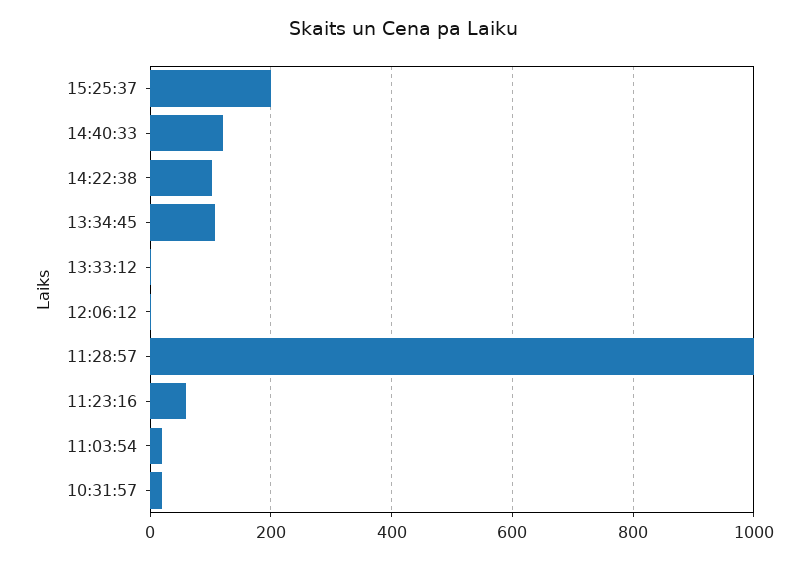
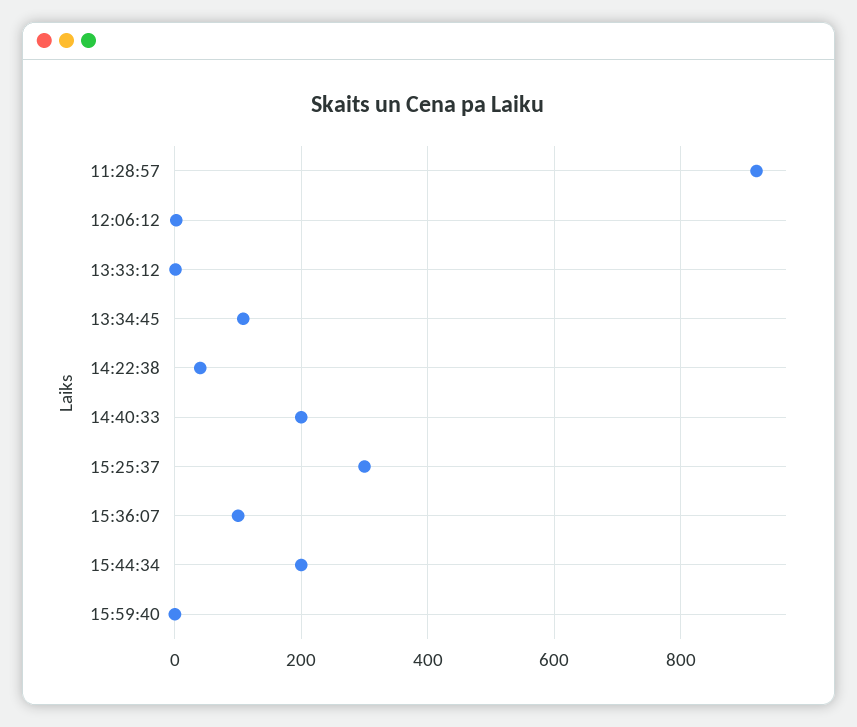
15:25:37: 200 -> 300
14:40:33: 120 -> 200
14:22:38: 100 -> 40
11:28:57: 1000 -> 920
11:23:16: 60 -> none
11:03:54: 20 -> none
10:31:57: 20 -> none
15:36:07: none -> 100
15:44:34: none -> 200
15:59:40: none -> 0

